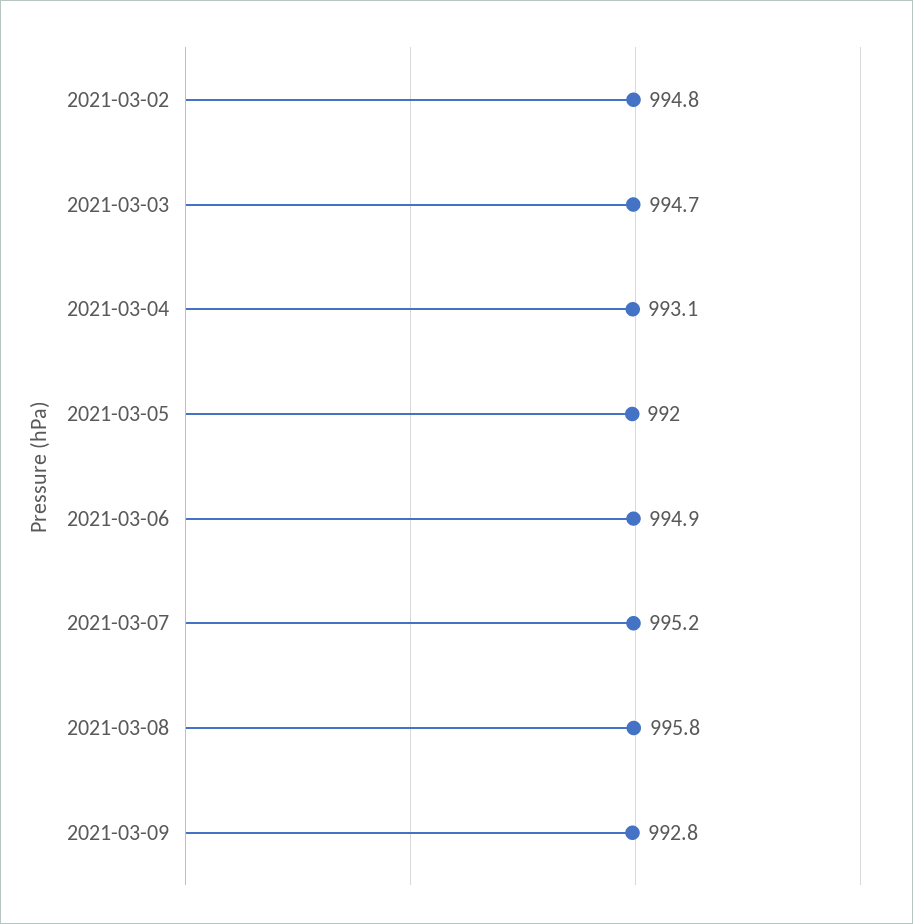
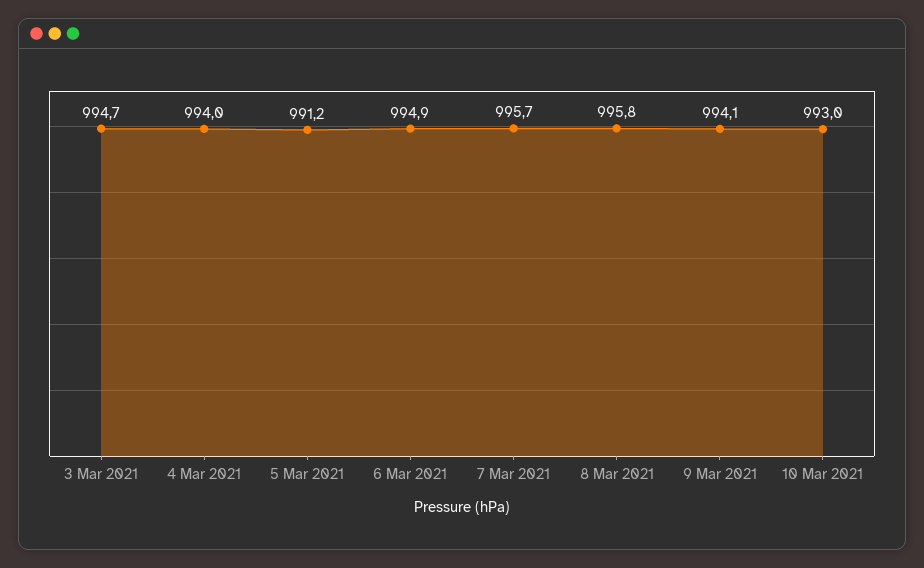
2021-03-02: 994.8 -> none
2021-03-04: 993.1 -> 994
2021-03-05: 992 -> 991.2
2021-03-07: 995.2 -> 995.7
2021-03-09: 992.8 -> 994.1
10 Mar 2021: none -> 993

